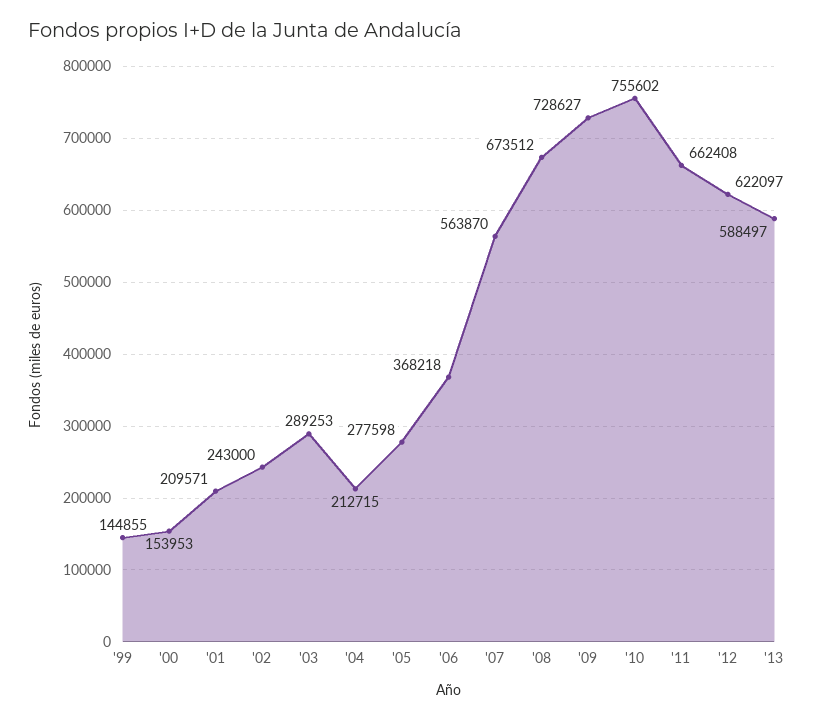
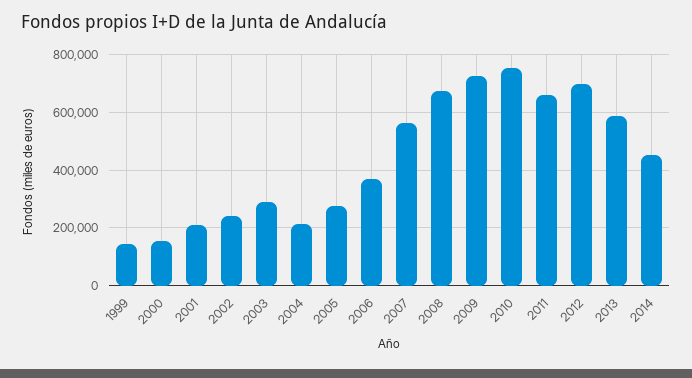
'12: 622097 -> 700000
2014: none -> 450000

